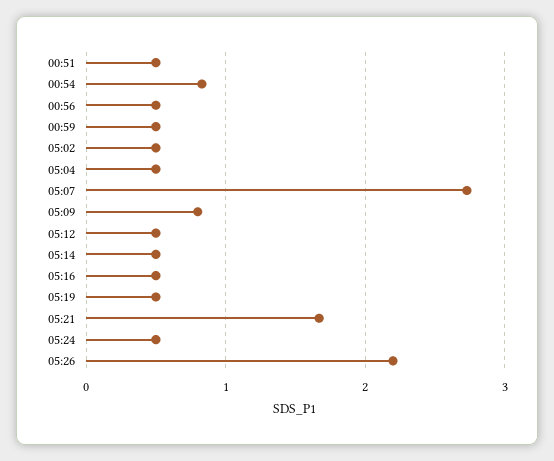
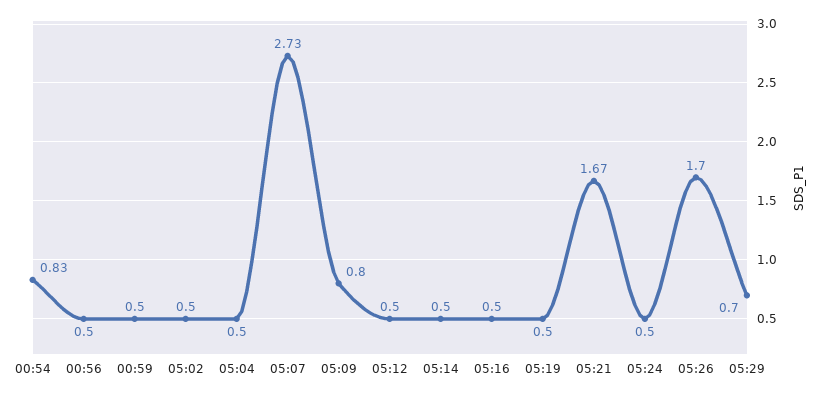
00:51: 0.5 -> none
05:26: 2.2 -> 1.7
05:29: none -> 0.7

